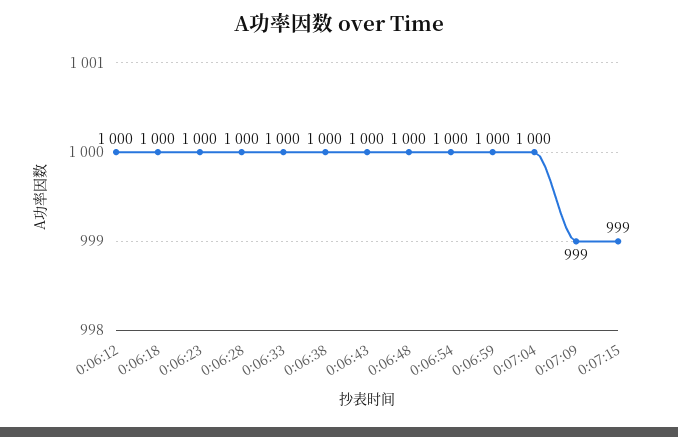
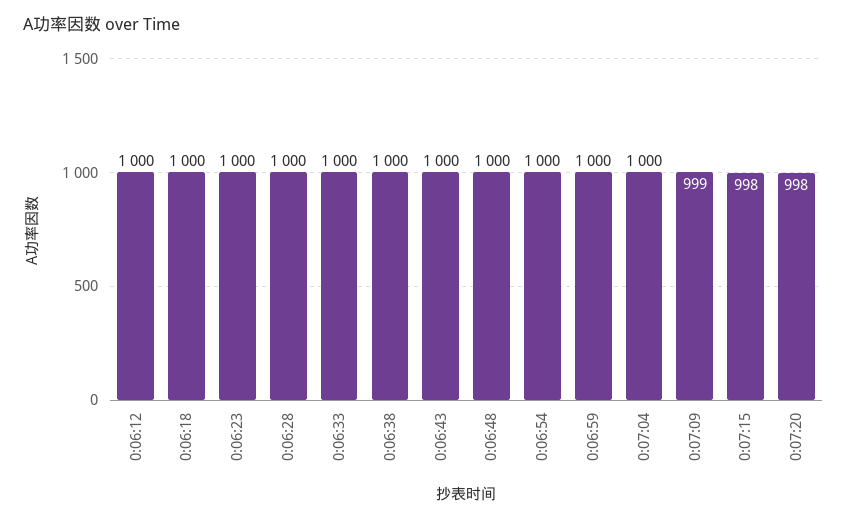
0:07:15: 999 -> 998
0:07:20: none -> 998

